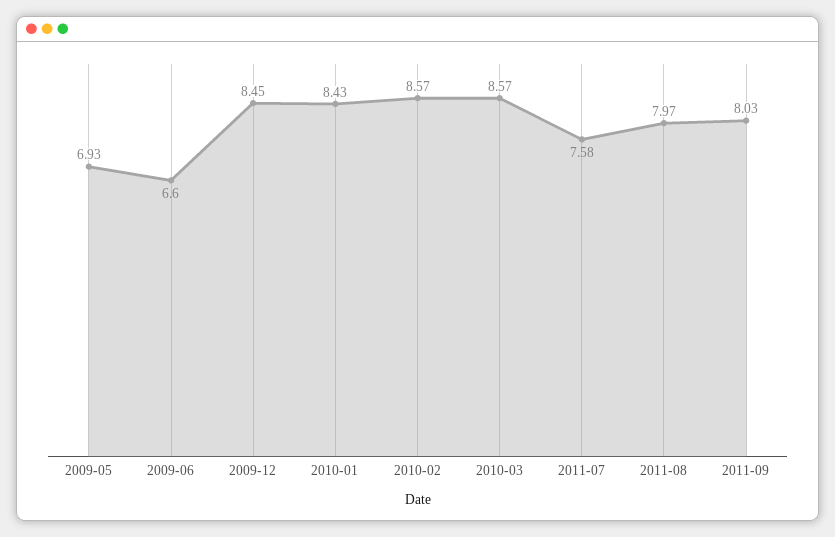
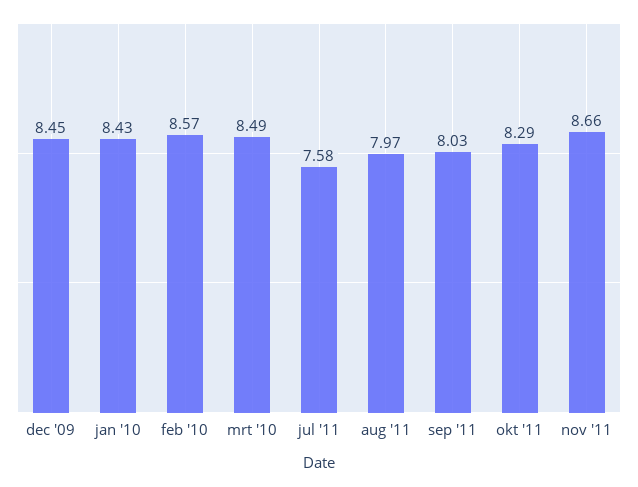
2009-05: 6.93 -> none
2009-06: 6.6 -> none
2010-03: 8.57 -> 8.49
okt '11: none -> 8.29
nov '11: none -> 8.66

